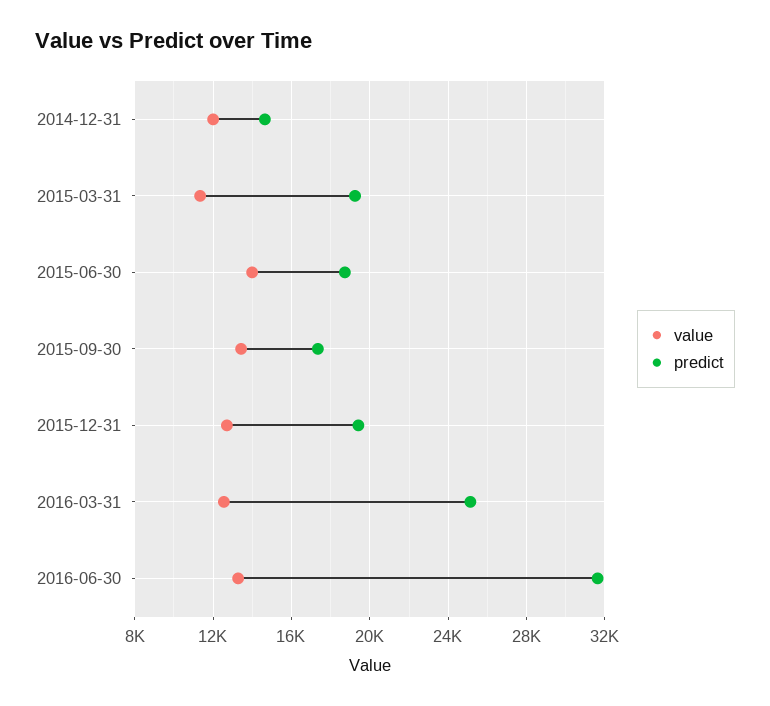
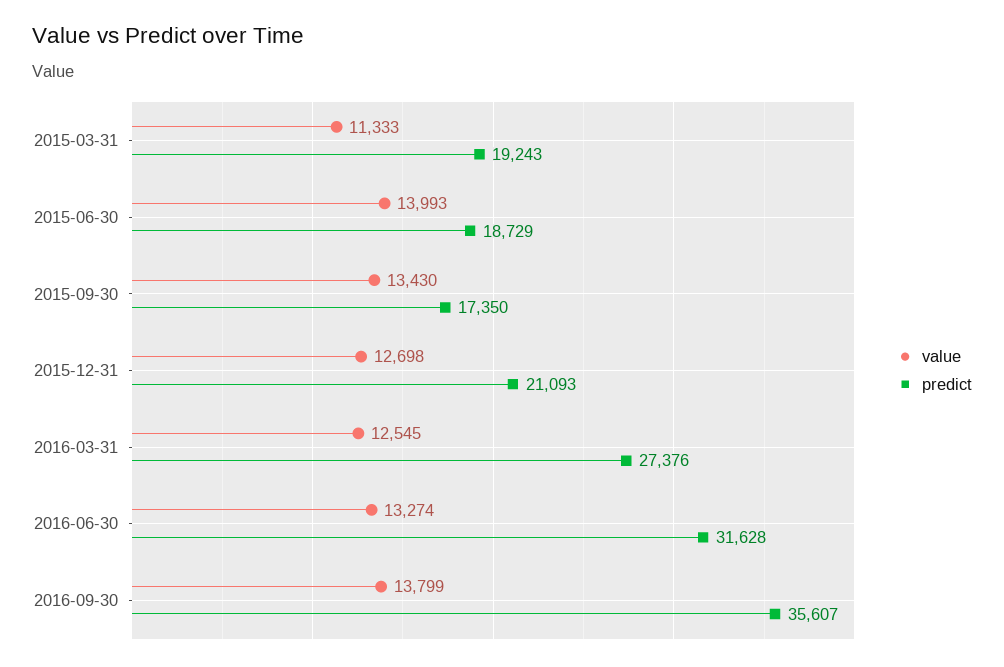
value, 2014-12-31: 12000 -> none
predict, 2014-12-31: 14500 -> none
predict, 2015-12-31: 19500 -> 21093
predict, 2016-03-31: 25000 -> 27376
value, 2016-09-30: none -> 13799
predict, 2016-09-30: none -> 35607

